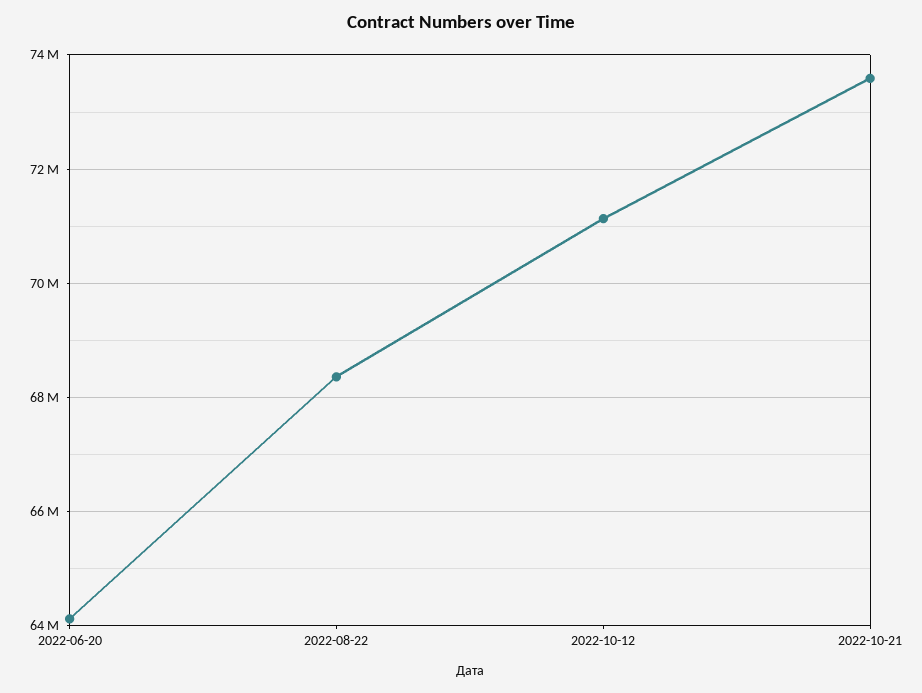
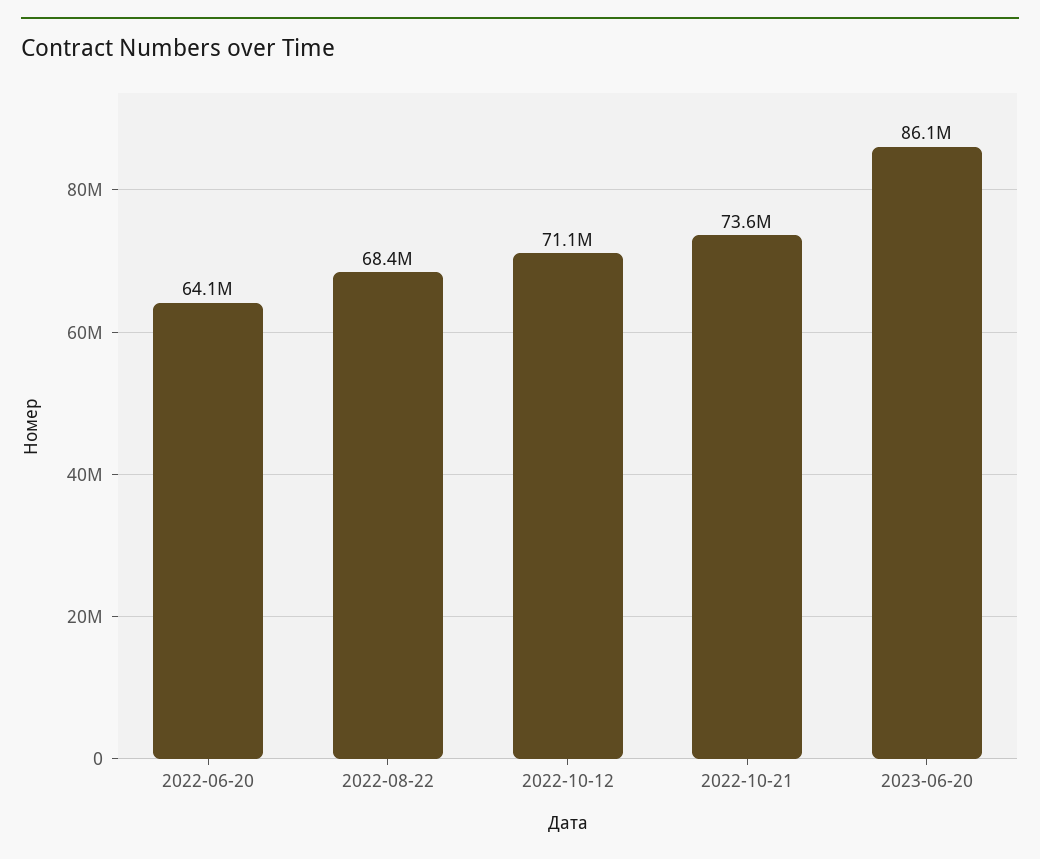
2023-06-20: none -> 86100000

